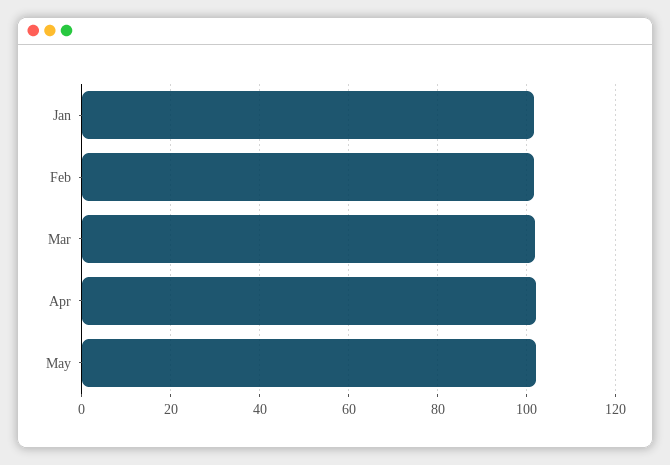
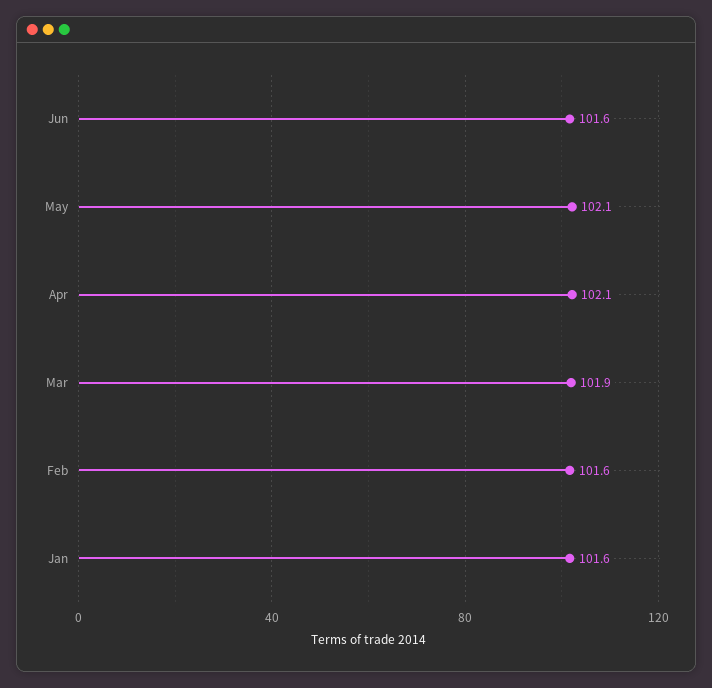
Jun: none -> 101.6

